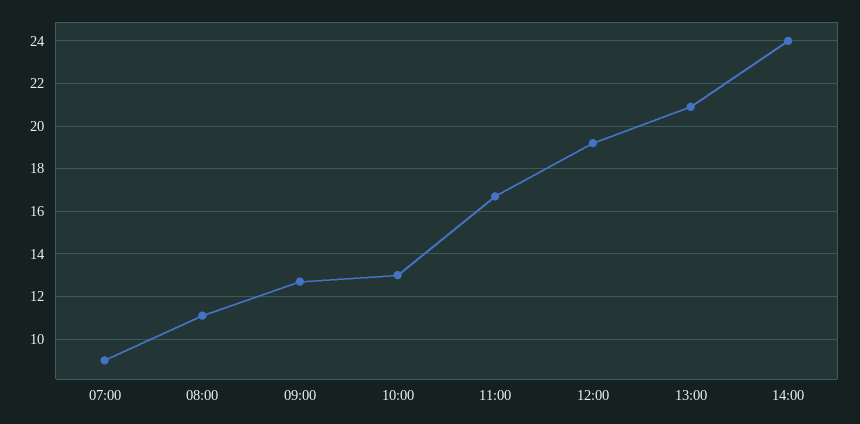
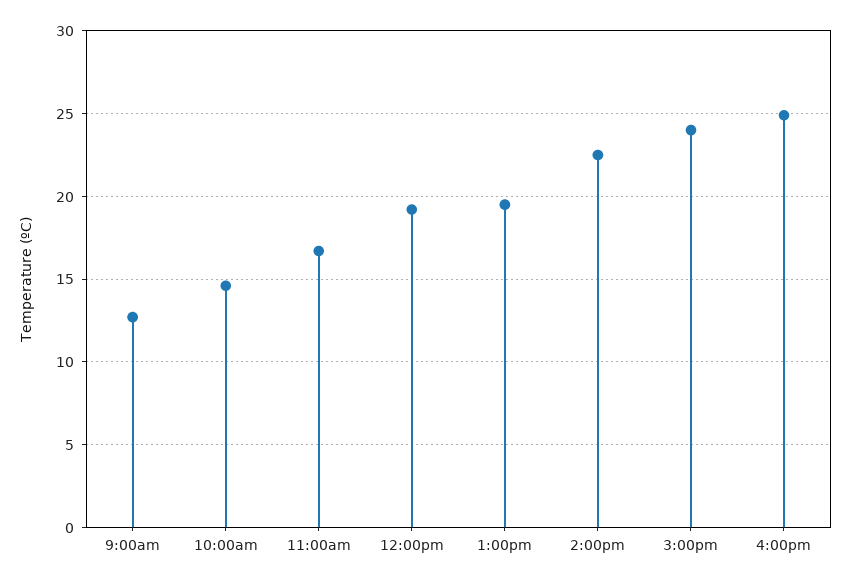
07:00: 9 -> none
08:00: 11 -> none
10:00: 13 -> 14.5
13:00: 21 -> 19.5
14:00: 24 -> 22.5
3:00pm: none -> 24
4:00pm: none -> 25

